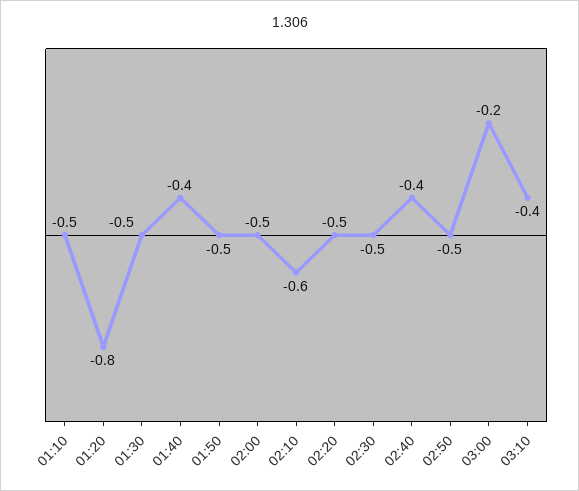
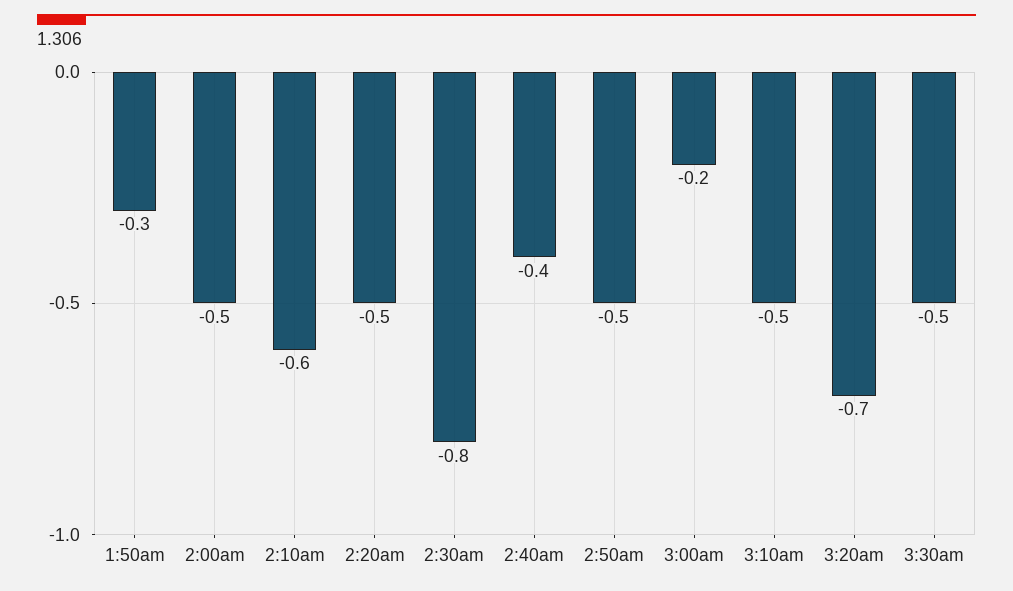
01:10: -0.5 -> none
01:20: -0.8 -> none
01:30: -0.5 -> none
01:40: -0.4 -> none
01:50: -0.5 -> -0.3
02:30: -0.5 -> -0.8
03:10: -0.4 -> -0.5
3:20am: none -> -0.7
3:30am: none -> -0.5

